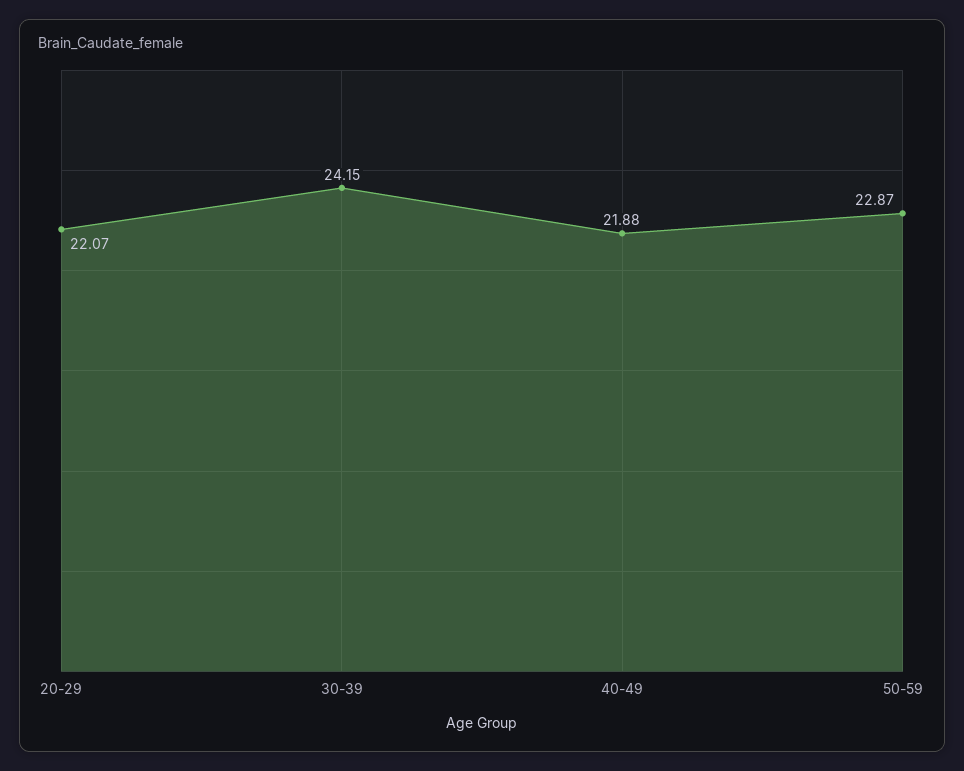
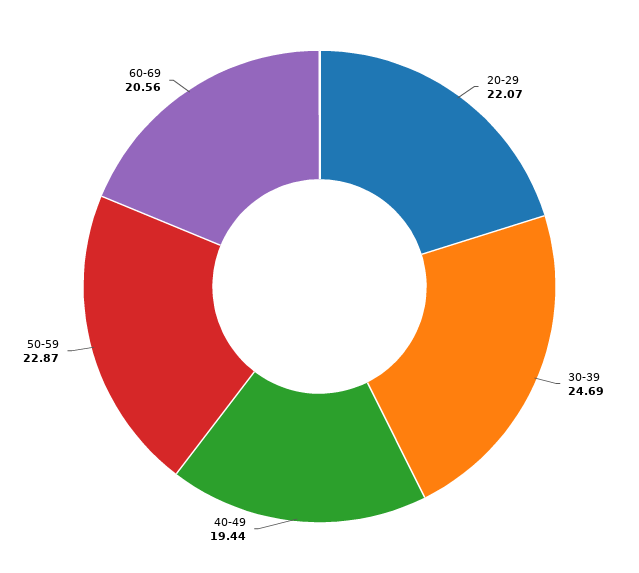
30-39: 24.15 -> 24.69
40-49: 21.88 -> 19.44
60-69: none -> 20.56

